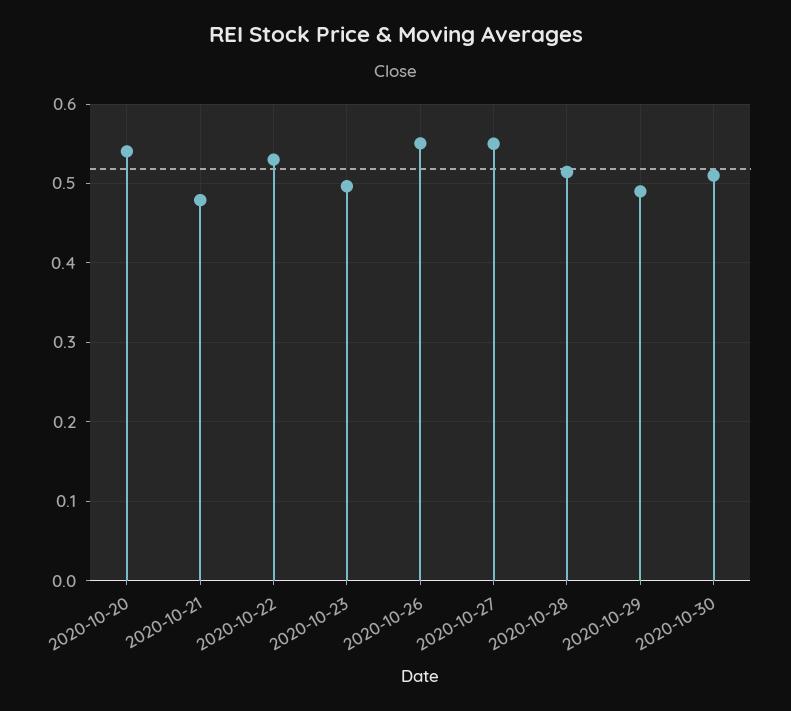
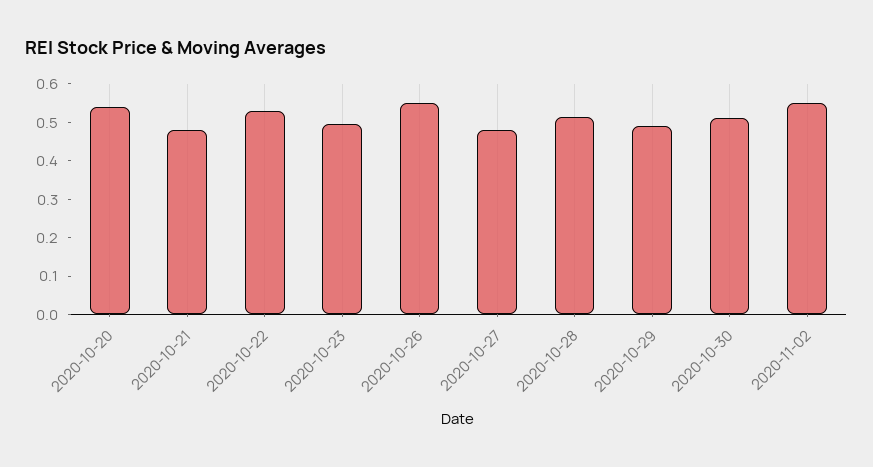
2020-10-27: 0.55 -> 0.475
2020-11-02: none -> 0.55

